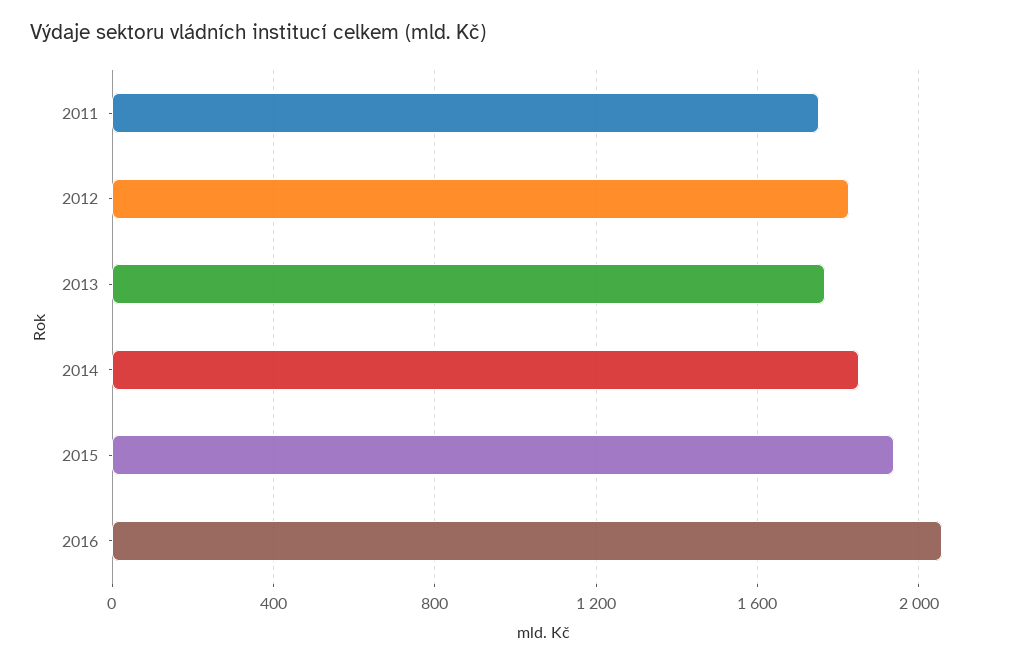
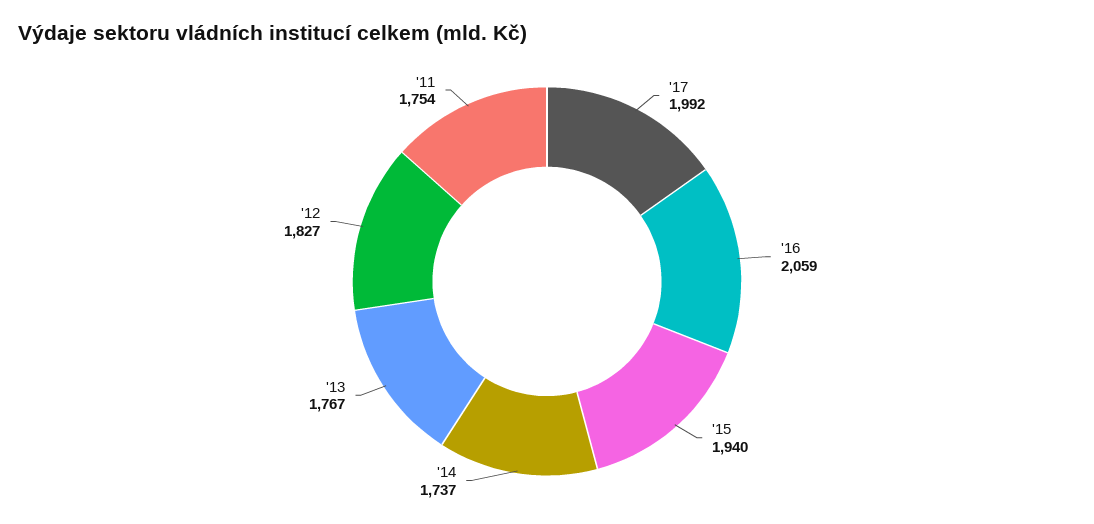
2014: 1850 -> 1737
'17: none -> 1992

